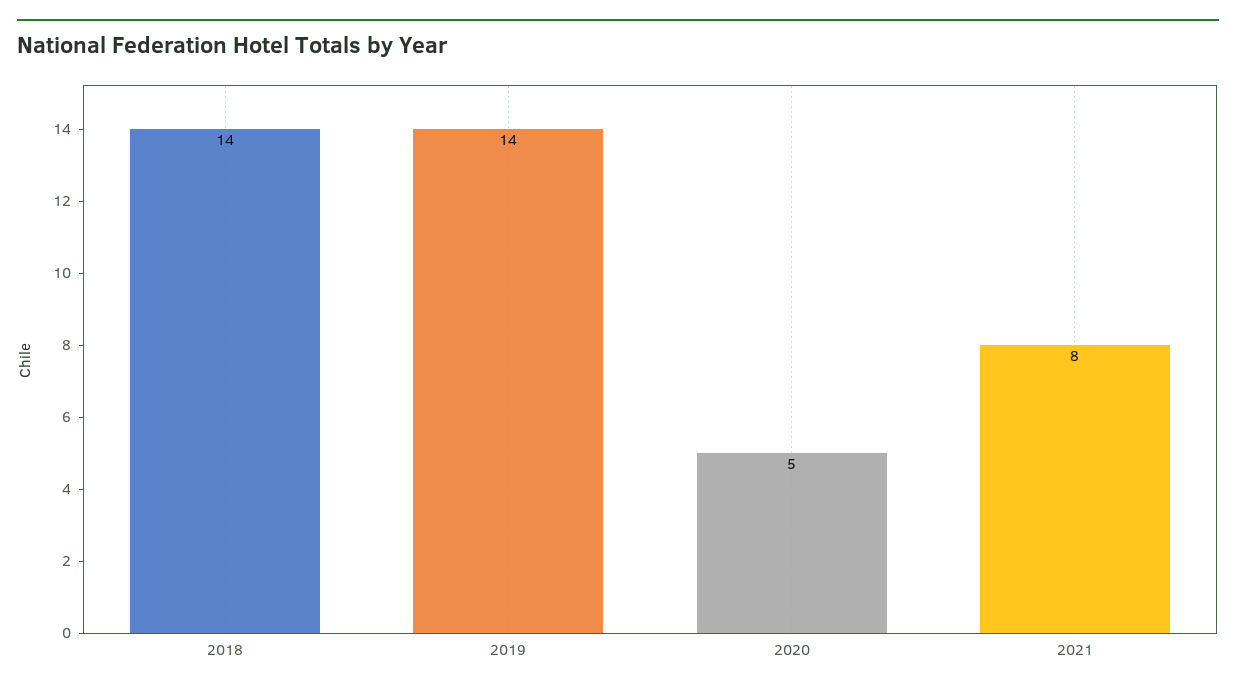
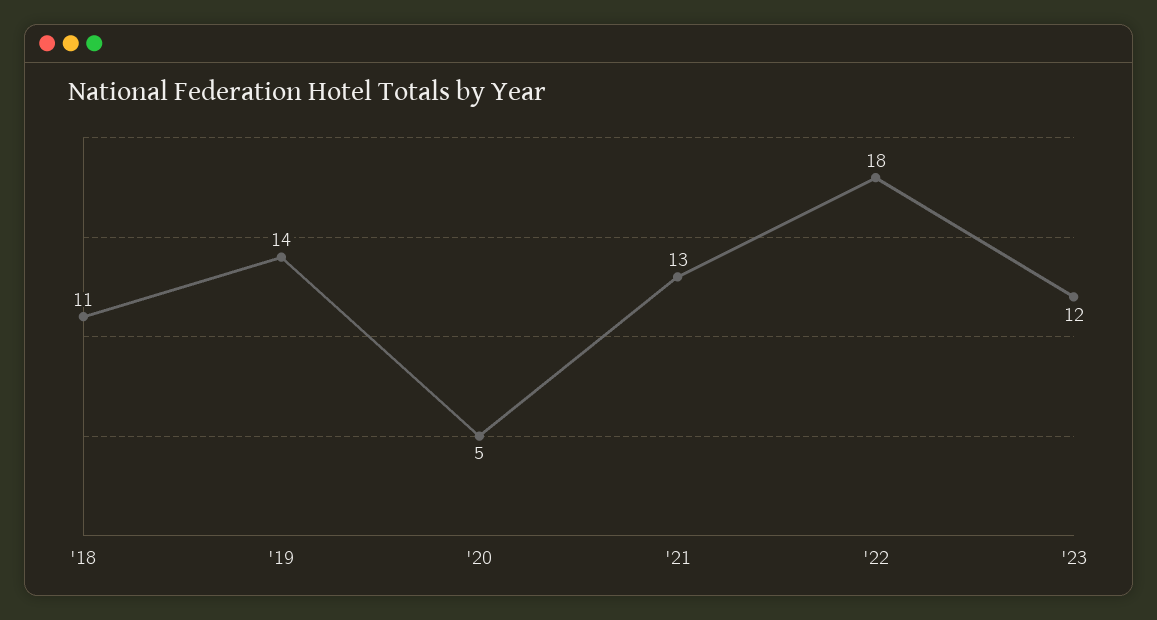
2018: 14 -> 11
2021: 8 -> 13
'22: none -> 18
'23: none -> 12

